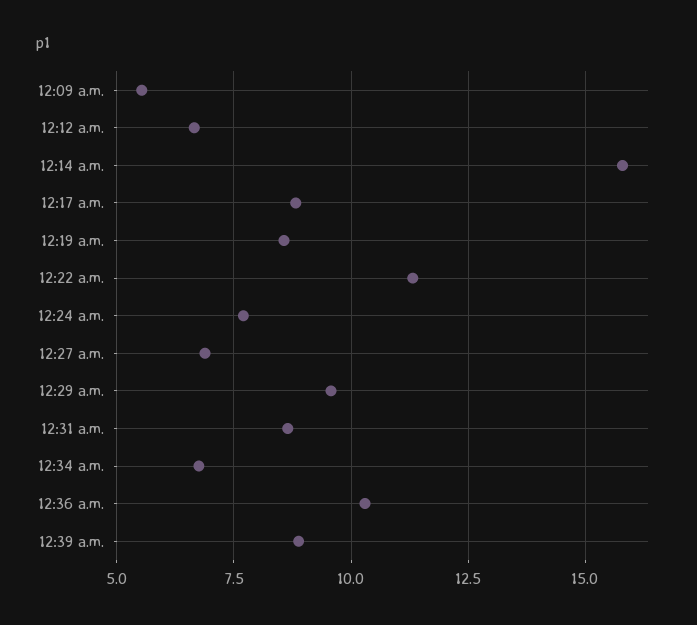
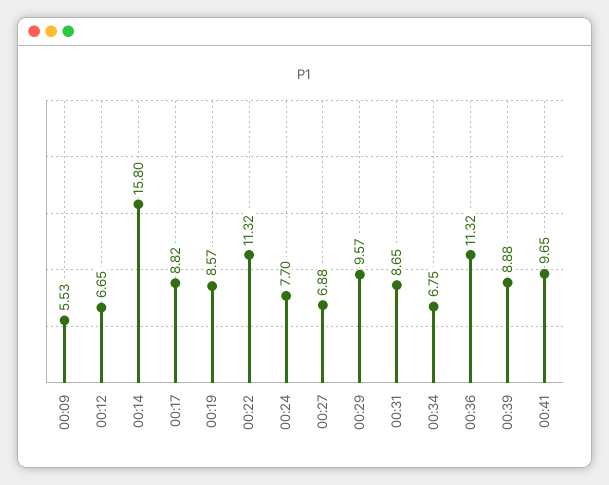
12:36 a.m.: 10.25 -> 11.32
00:41: none -> 9.65

